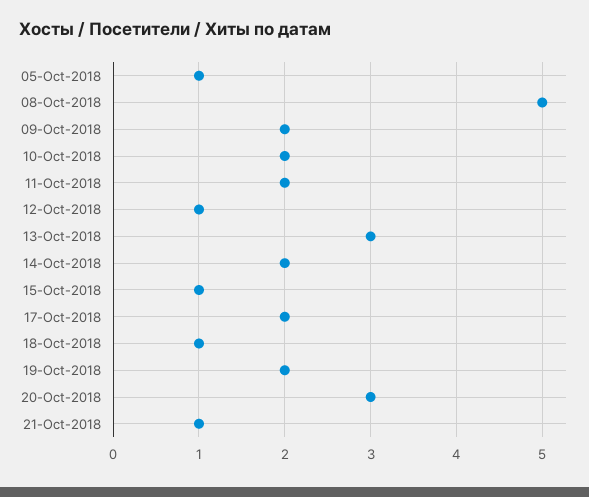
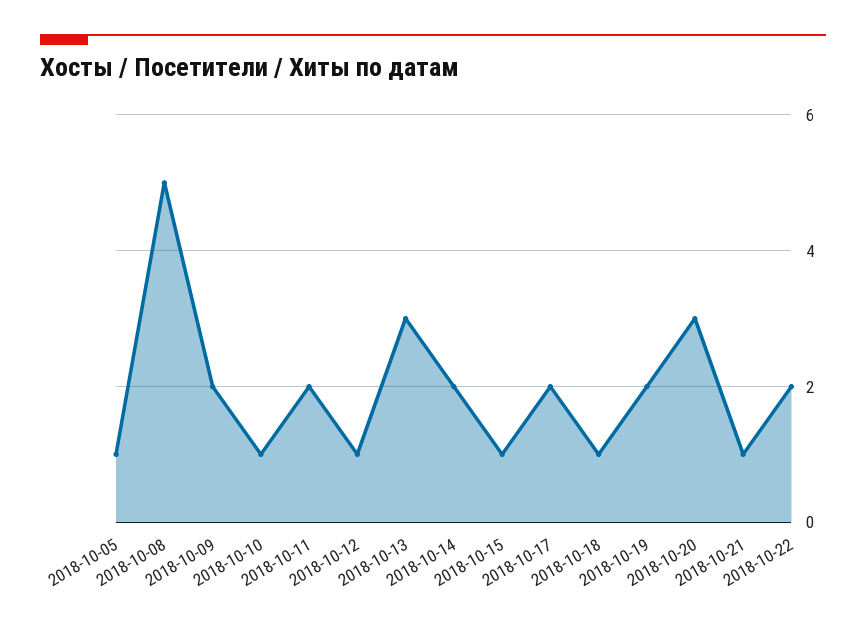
10-Oct-2018: 2 -> 1
2018-10-22: none -> 2

